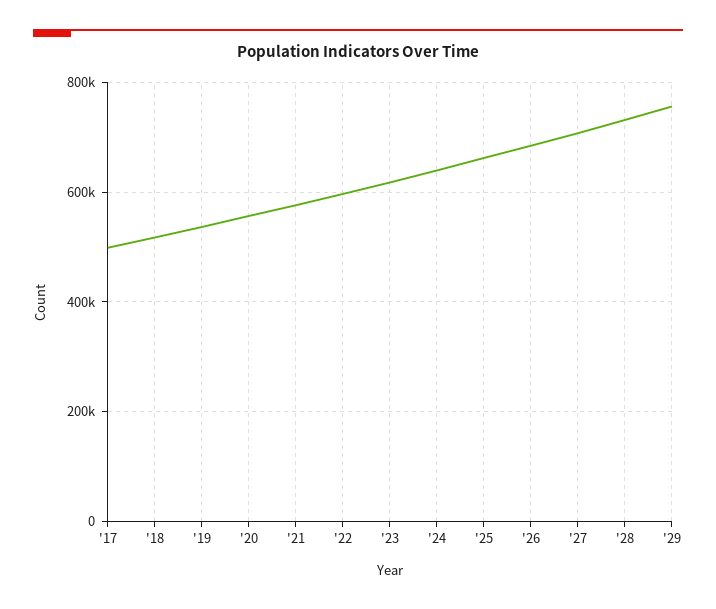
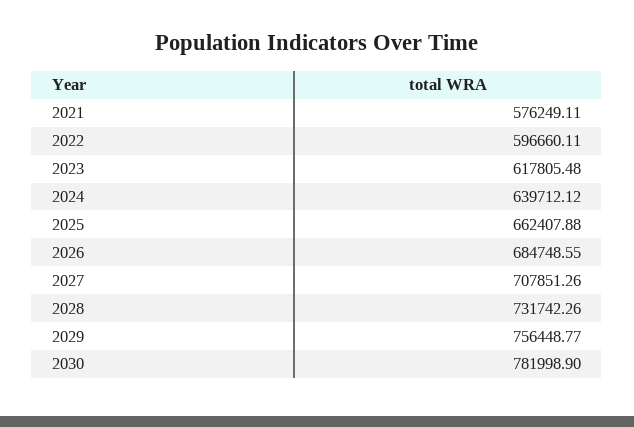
'17: 500000 -> none
'18: 520000 -> none
'19: 540000 -> none
'20: 560000 -> none
2030: none -> 781998.9

